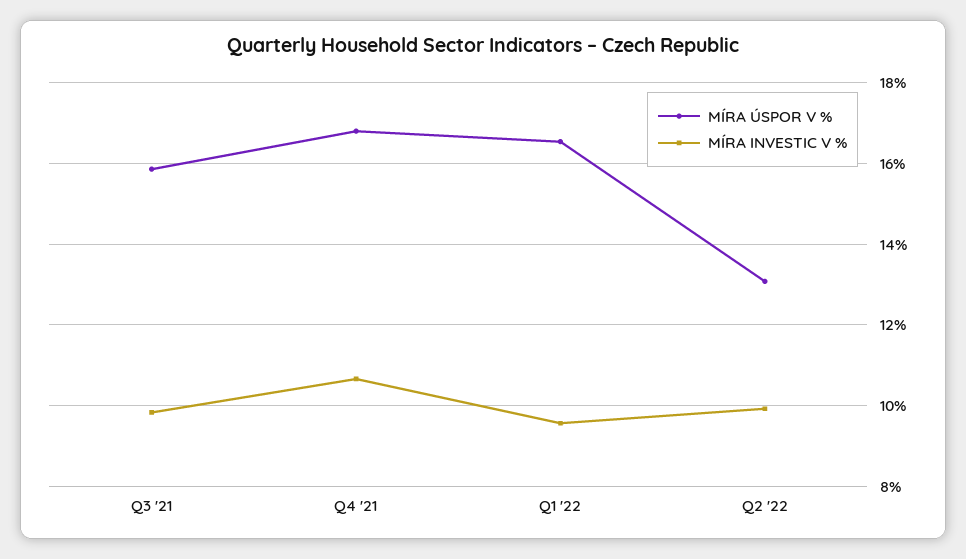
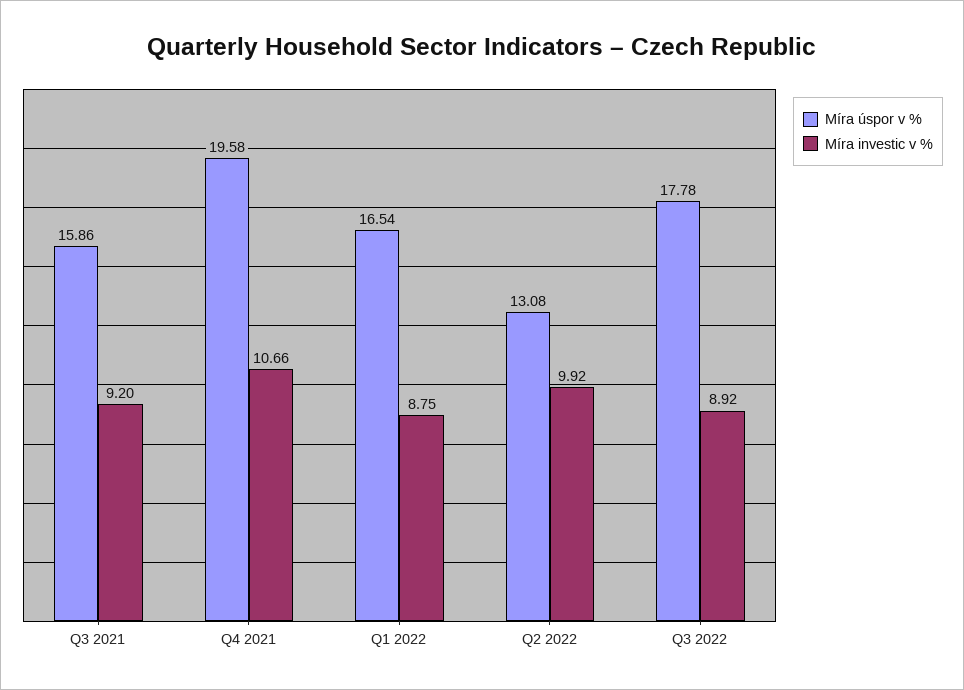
MÍRA INVESTIC V %, Q3 '21: 9.8 -> 9.2
MÍRA ÚSPOR V %, Q4 '21: 16.8 -> 19.58
MÍRA INVESTIC V %, Q1 '22: 9.6 -> 8.75
MÍRA ÚSPOR V %, Q3 2022: none -> 17.78
MÍRA INVESTIC V %, Q3 2022: none -> 8.92

